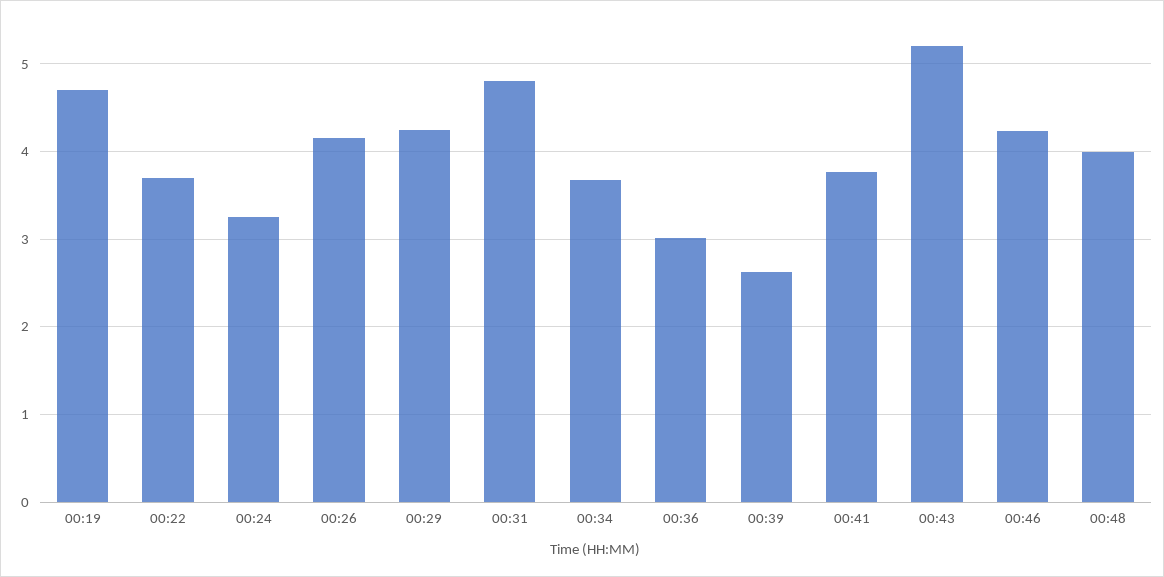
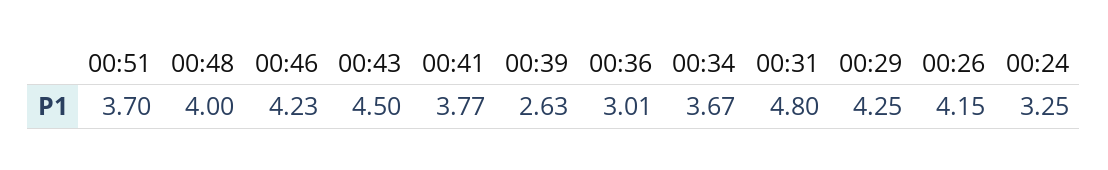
00:19: 4.7 -> none
00:22: 3.7 -> none
00:43: 5.2 -> 4.5
00:51: none -> 3.7

